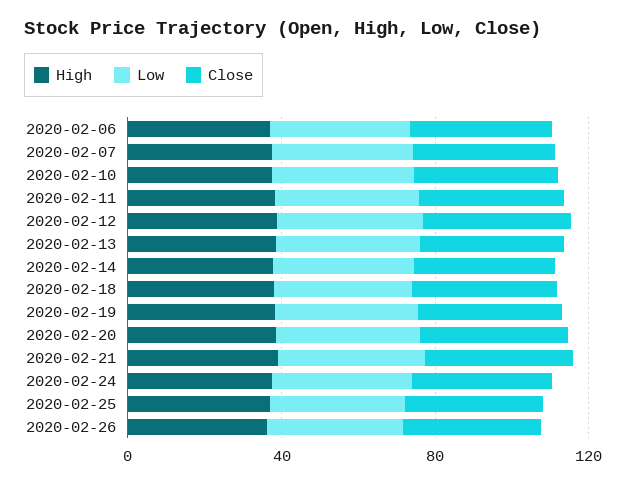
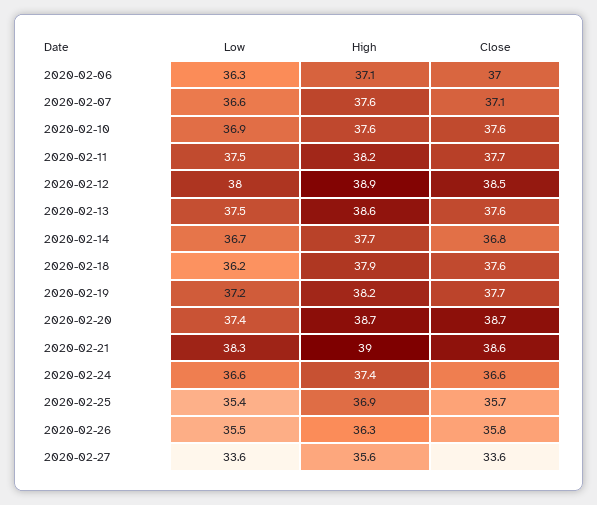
Low, 2020-02-27: none -> 33.6
High, 2020-02-27: none -> 35.6
Close, 2020-02-27: none -> 33.6

